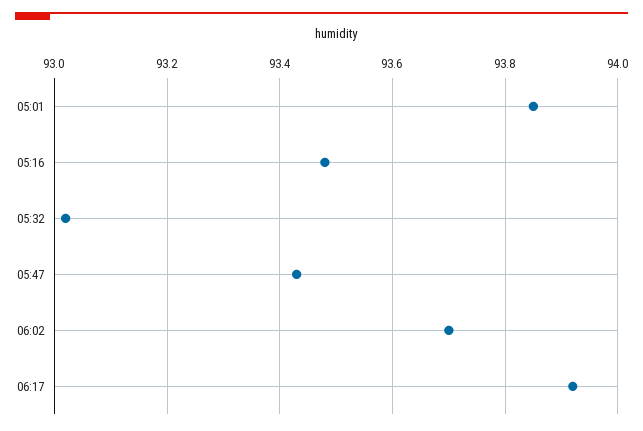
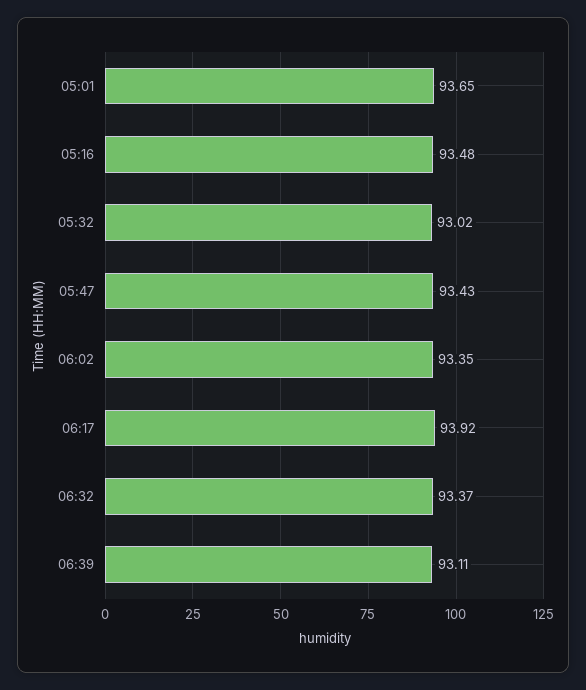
05:01: 93.85 -> 93.65
06:02: 93.7 -> 93.35
06:32: none -> 93.37
06:39: none -> 93.11

